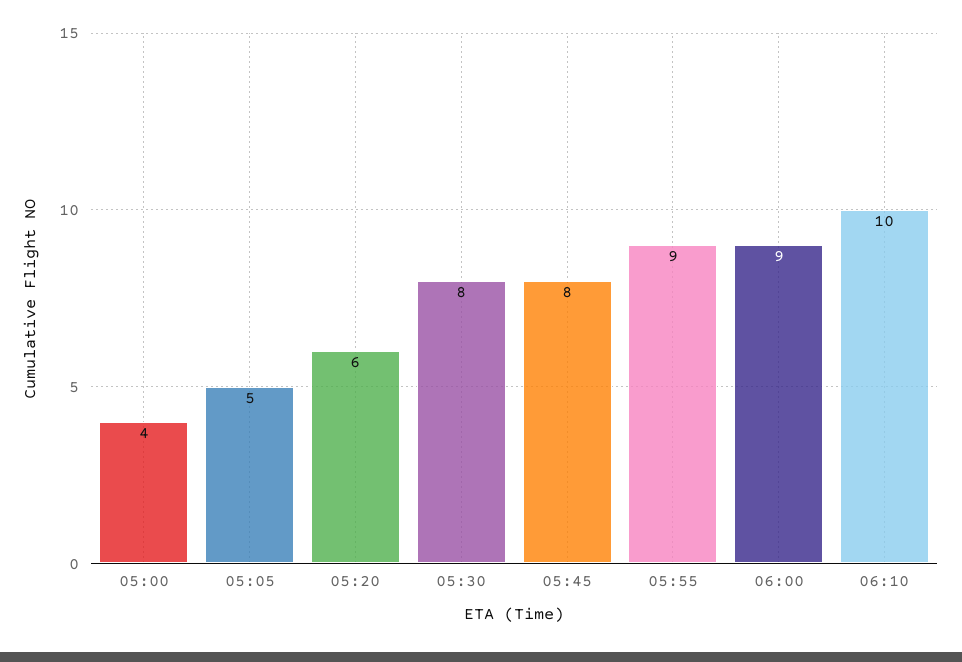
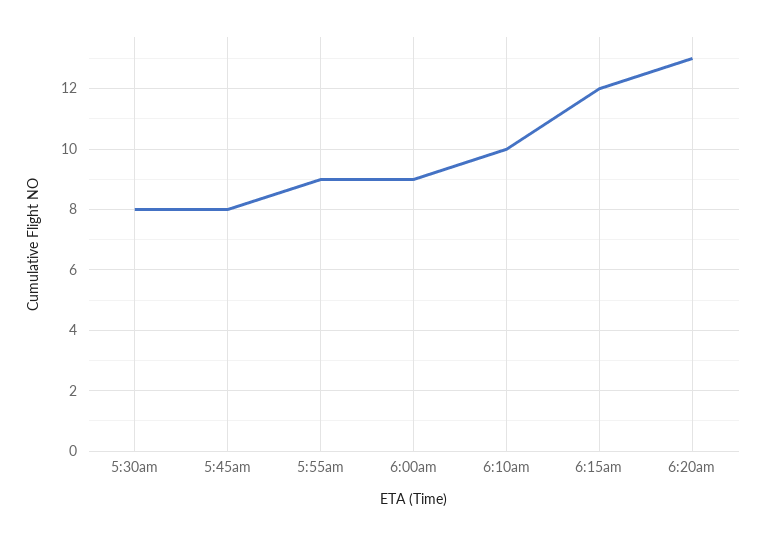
05:00: 4 -> none
05:05: 5 -> none
05:20: 6 -> none
6:15am: none -> 12
6:20am: none -> 13

